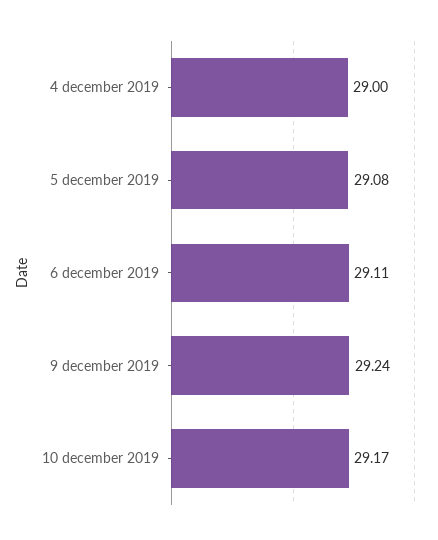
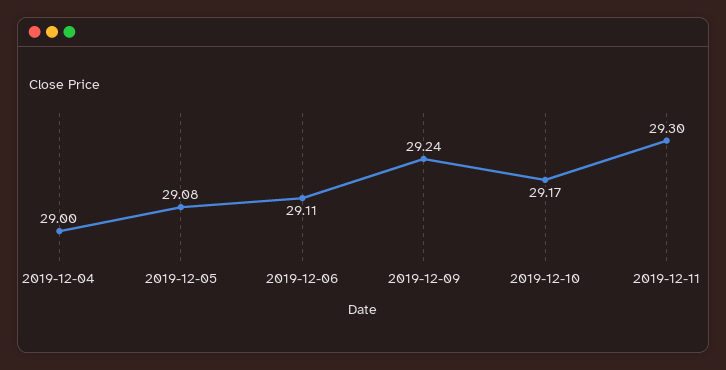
2019-12-11: none -> 29.3

